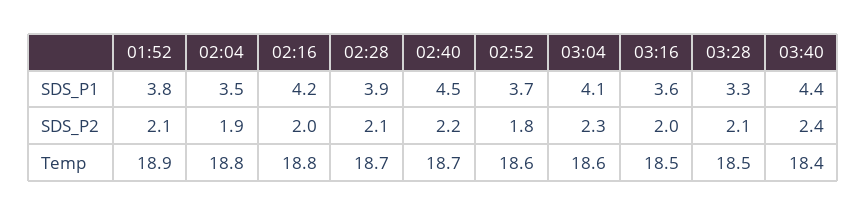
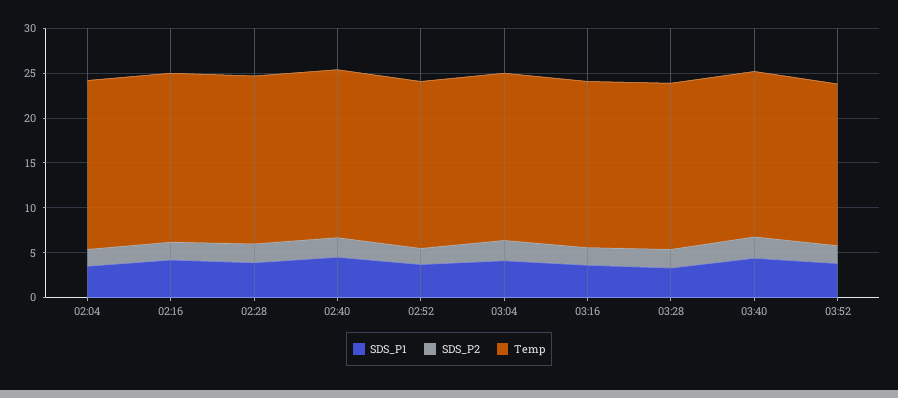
SDS_P1, 01:52: 3.8 -> none
SDS_P2, 01:52: 2.1 -> none
Temp, 01:52: 18.9 -> none
SDS_P1, 03:52: none -> 4
SDS_P2, 03:52: none -> 2
Temp, 03:52: none -> 18

